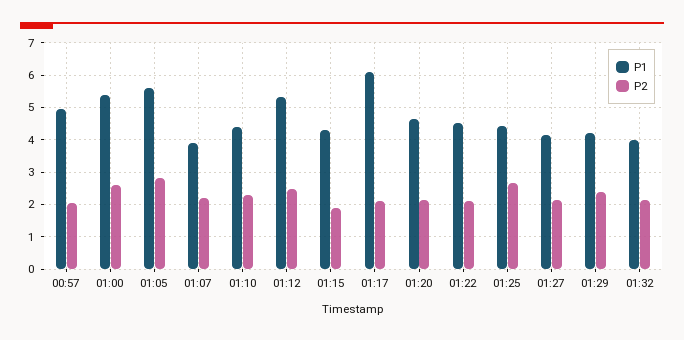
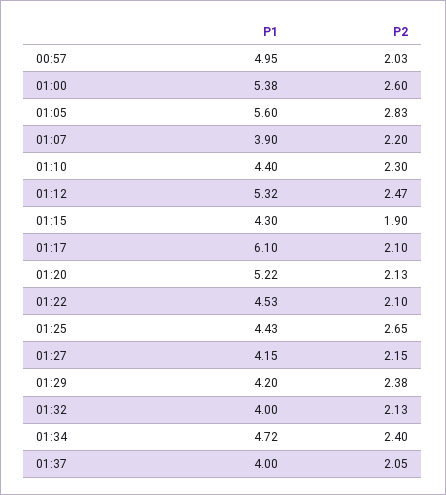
P1, 01:20: 4.6 -> 5.22
P1, 01:34: none -> 4.72
P2, 01:34: none -> 2.4
P1, 01:37: none -> 4
P2, 01:37: none -> 2.05

